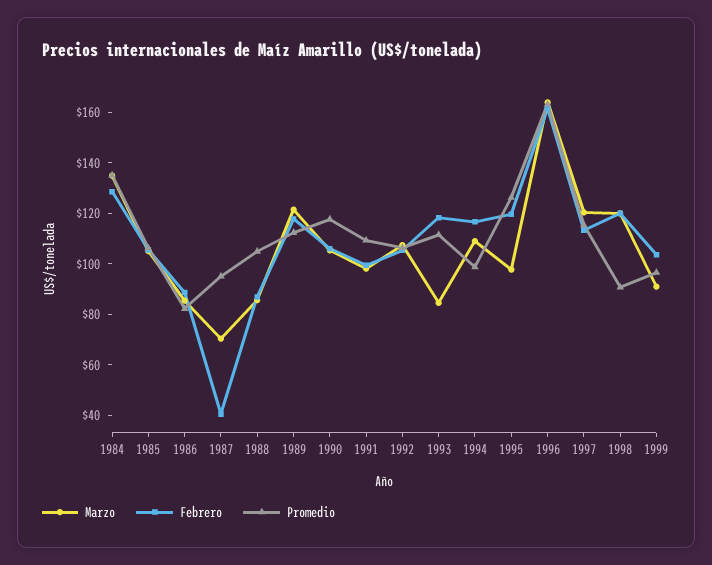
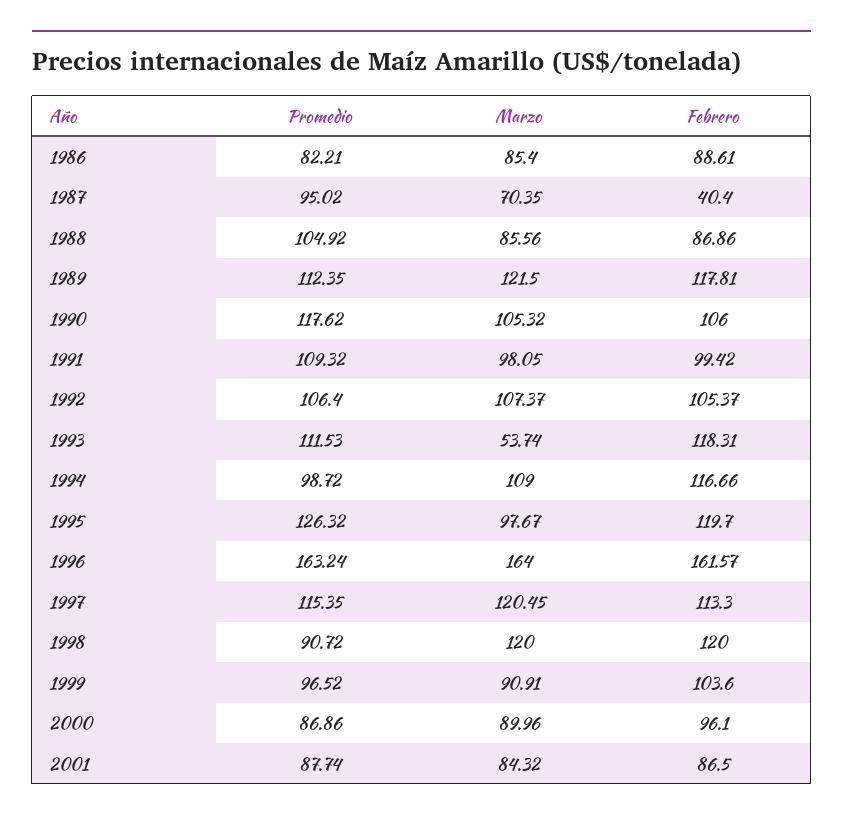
Marzo, 1984: 135 -> none
Febrero, 1984: 130 -> none
Promedio, 1984: 135 -> none
Marzo, 1985: 105 -> none
Febrero, 1985: 105 -> none
Promedio, 1985: 105 -> none
Marzo, 1993: 85 -> 53.74
Promedio, 2000: none -> 86.86
Marzo, 2000: none -> 89.96
Febrero, 2000: none -> 96.1
Promedio, 2001: none -> 87.74
Marzo, 2001: none -> 84.32
Febrero, 2001: none -> 86.5

